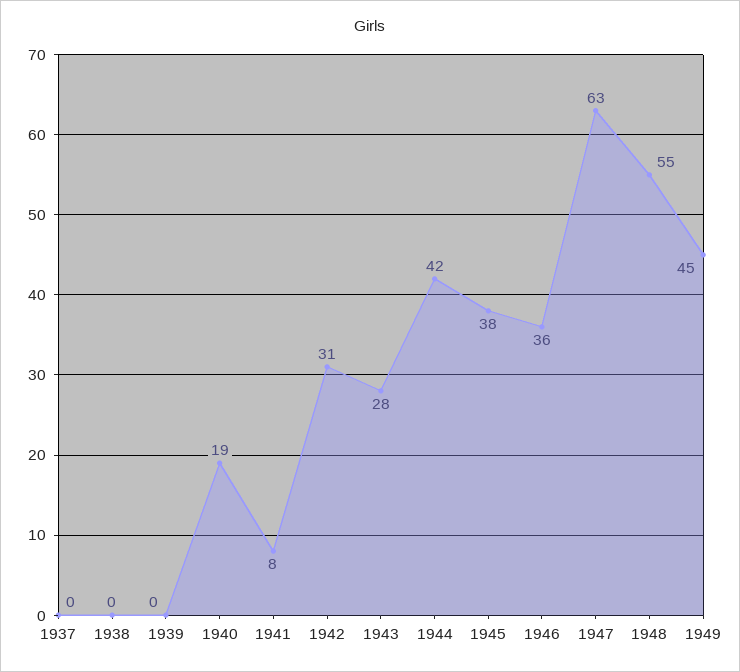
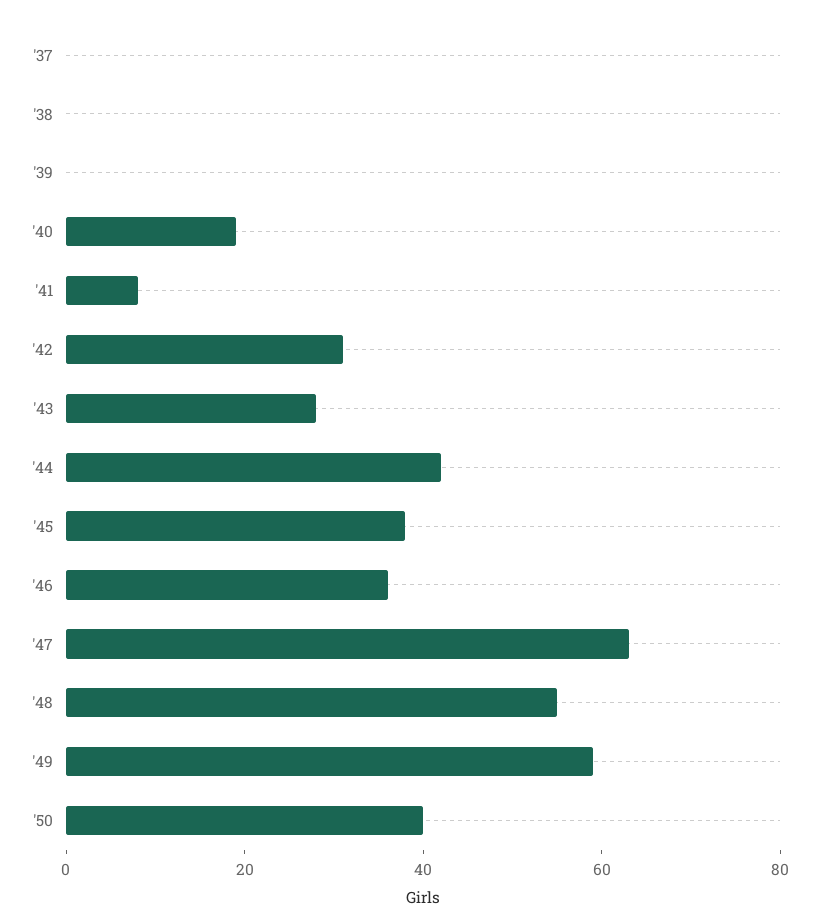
1949: 45 -> 60
'50: none -> 40

